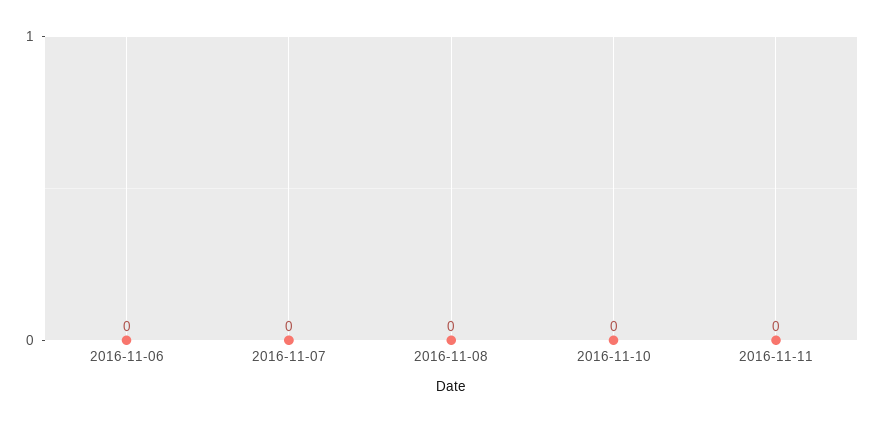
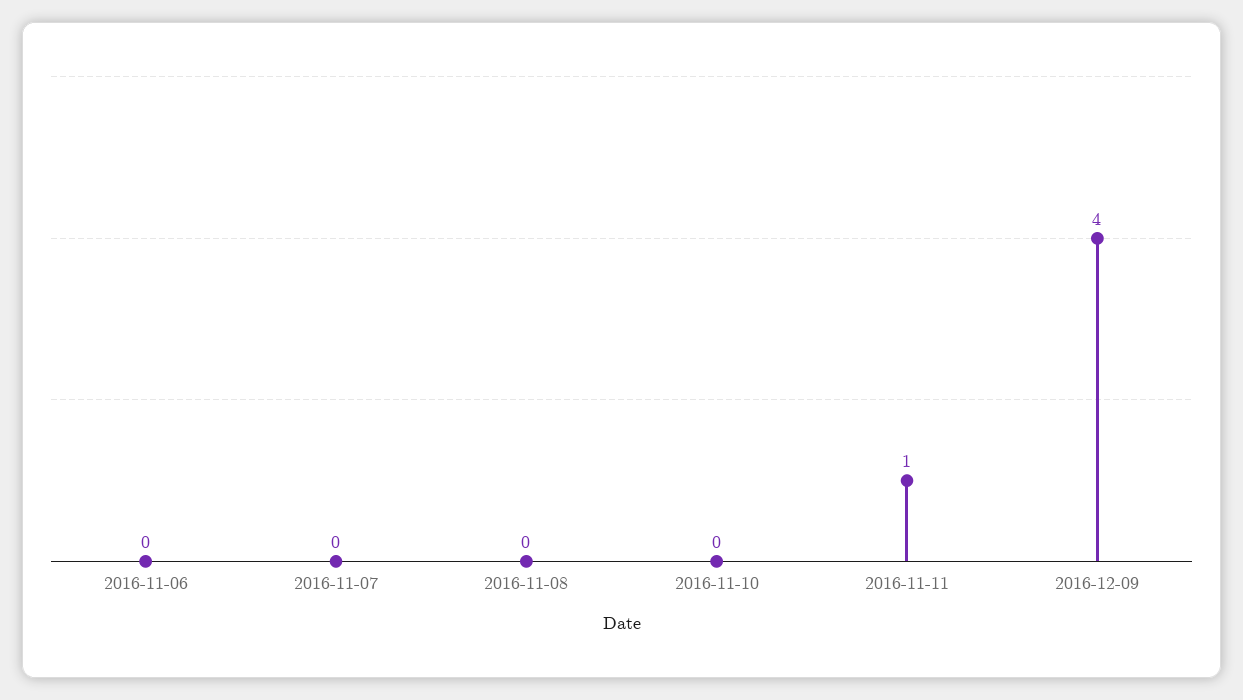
2016-11-11: 0 -> 1
2016-12-09: none -> 4

